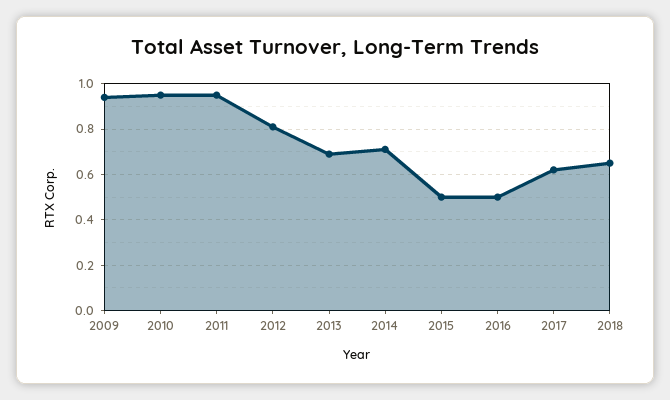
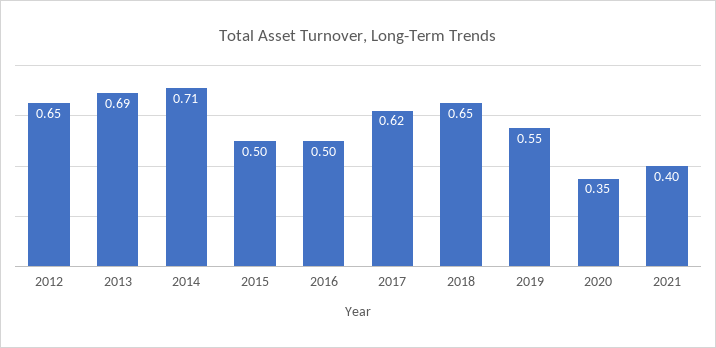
2009: 0.95 -> none
2010: 0.95 -> none
2011: 0.95 -> none
2012: 0.8 -> 0.65
2019: none -> 0.55
2020: none -> 0.35
2021: none -> 0.4

